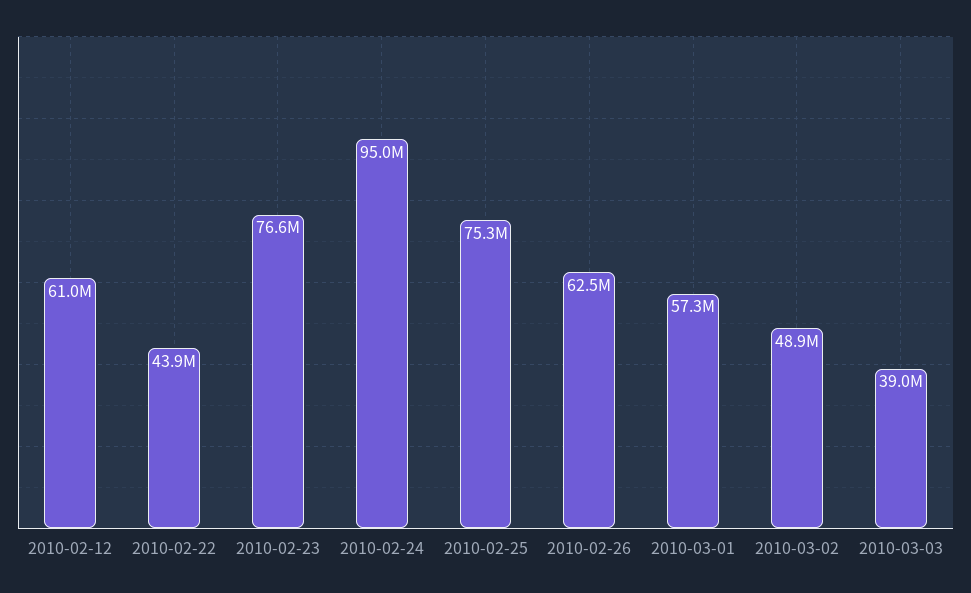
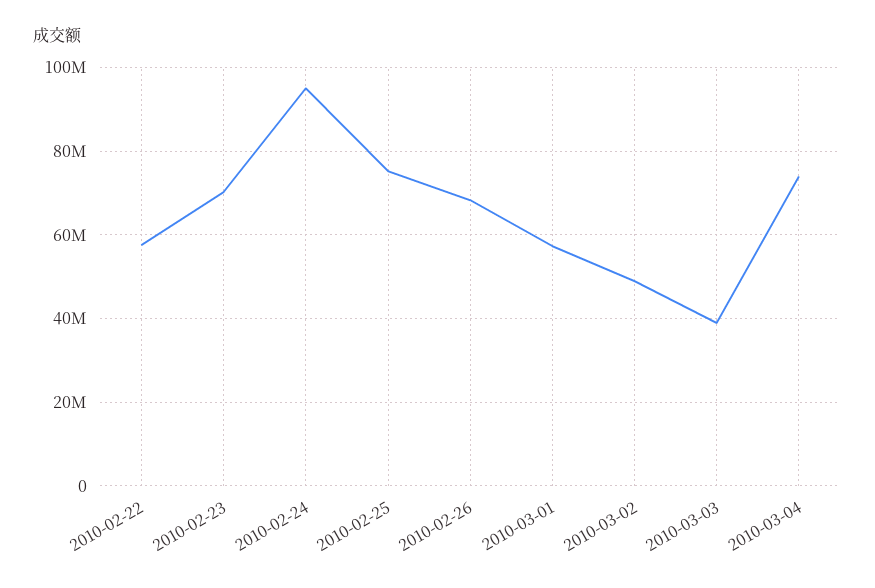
2010-02-12: 61000000 -> none
2010-02-22: 43900000 -> 58000000
2010-02-23: 76600000 -> 70000000
2010-02-26: 62500000 -> 68000000
2010-03-04: none -> 74000000

